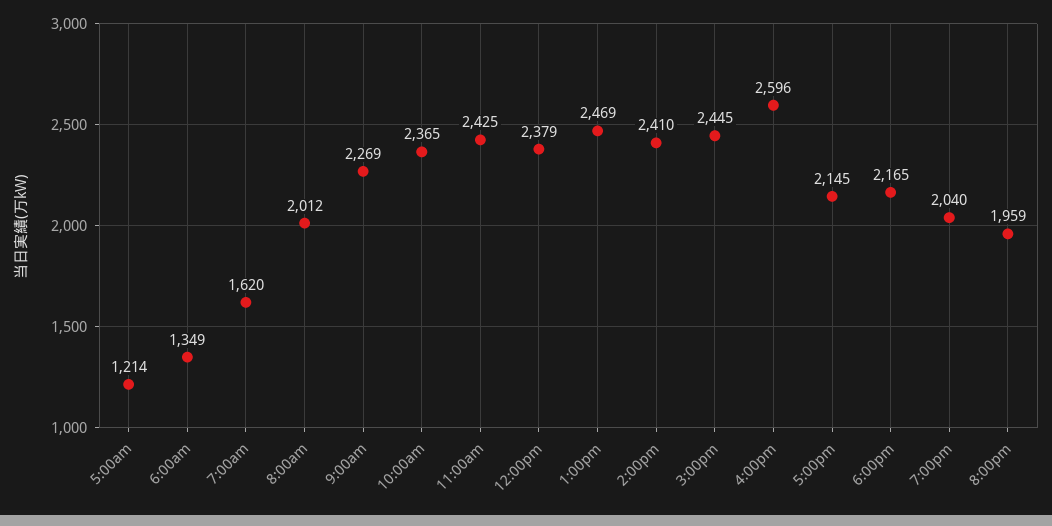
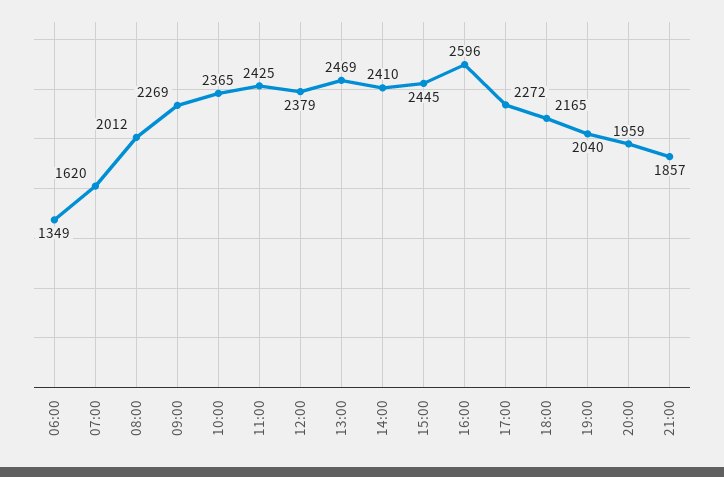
5:00am: 1214 -> none
5:00pm: 2145 -> 2272
21:00: none -> 1857

